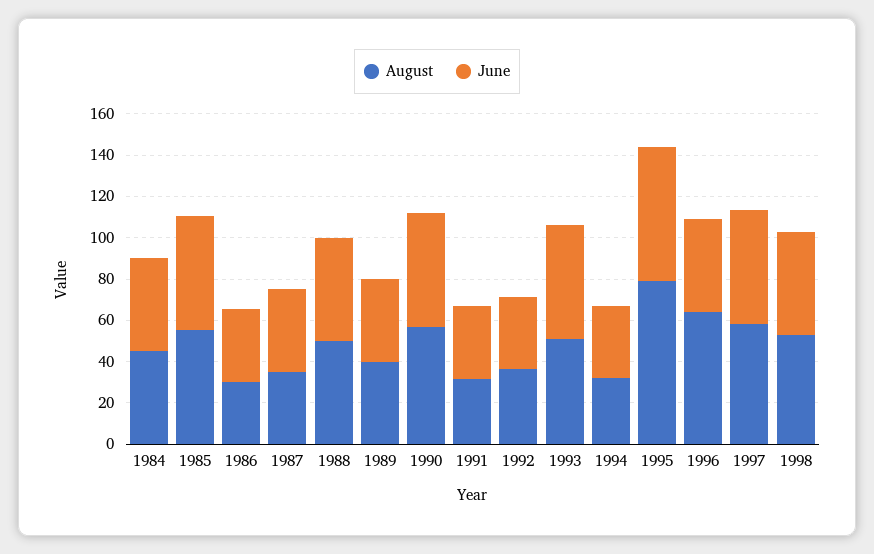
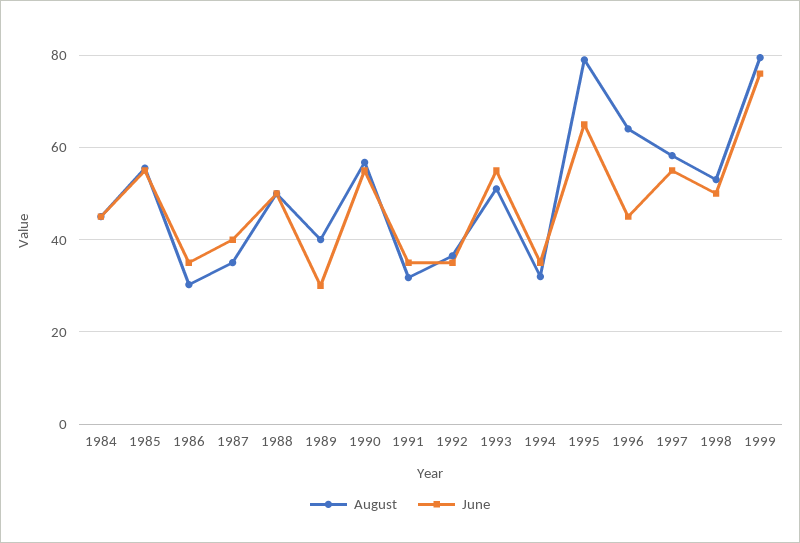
June, 1989: 40 -> 30
August, 1999: none -> 80
June, 1999: none -> 76

